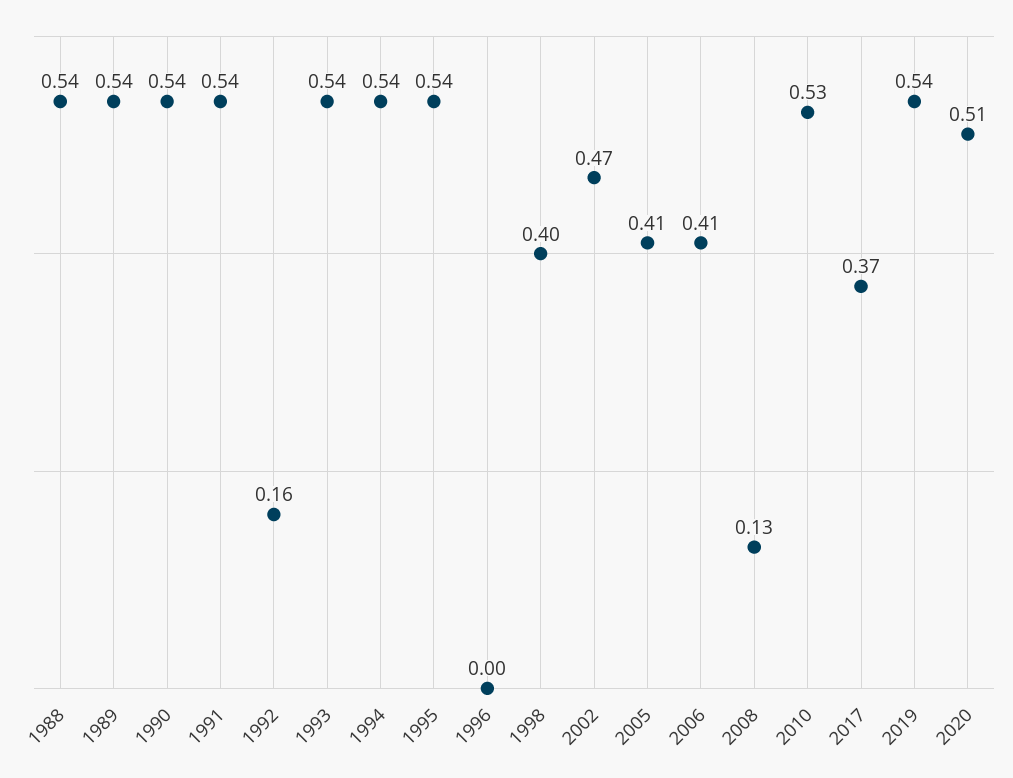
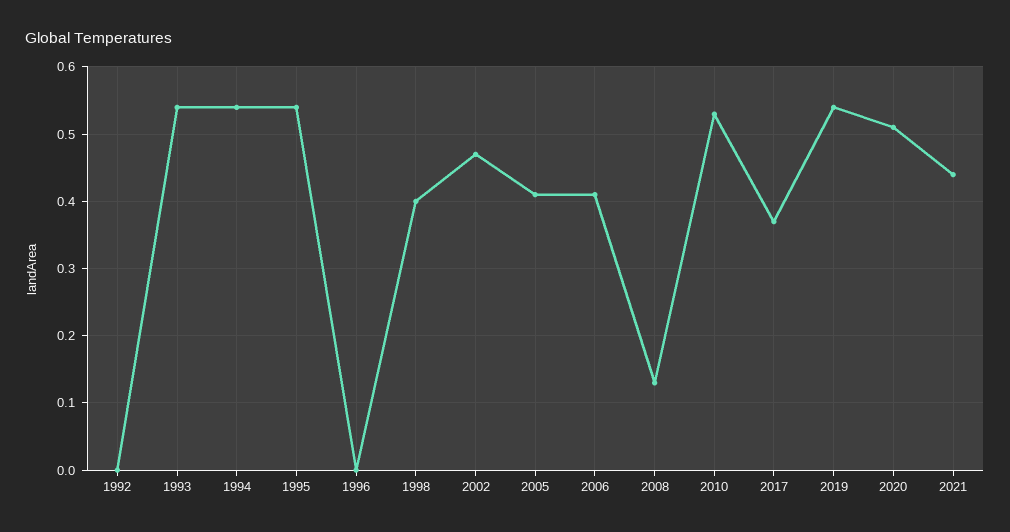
1988: 0.54 -> none
1989: 0.54 -> none
1990: 0.54 -> none
1991: 0.54 -> none
1992: 0.16 -> 0
2021: none -> 0.44

